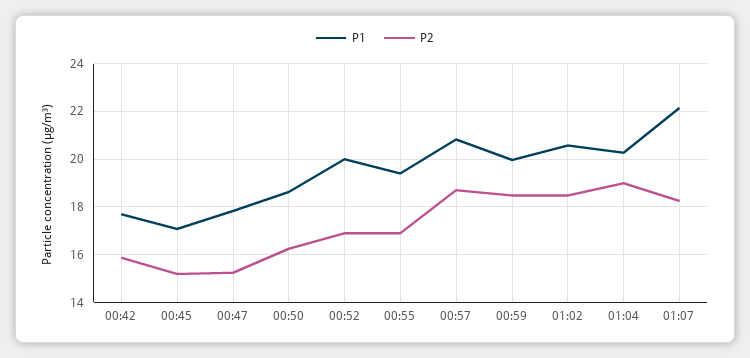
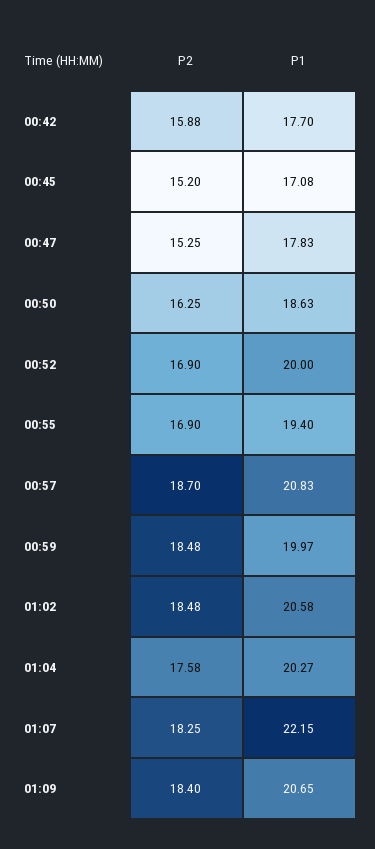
P2, 01:04: 19 -> 17.58
P2, 01:09: none -> 18.4
P1, 01:09: none -> 20.65

